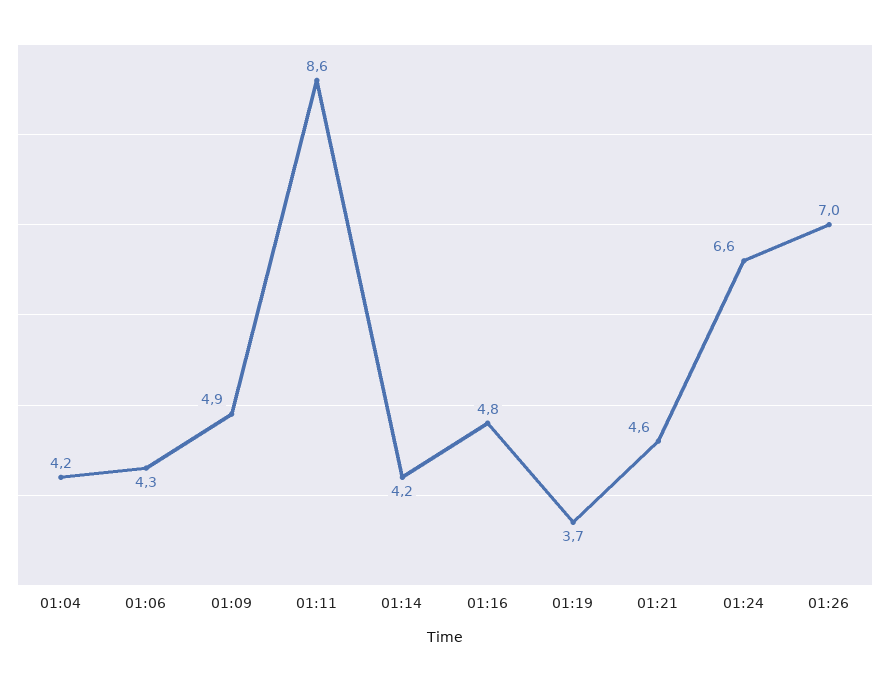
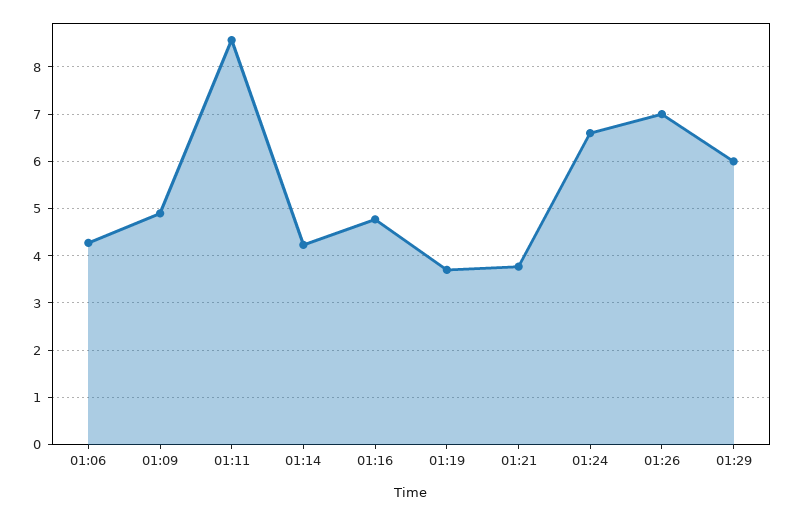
01:04: 4.2 -> none
01:21: 4.6 -> 3.8
01:29: none -> 6

